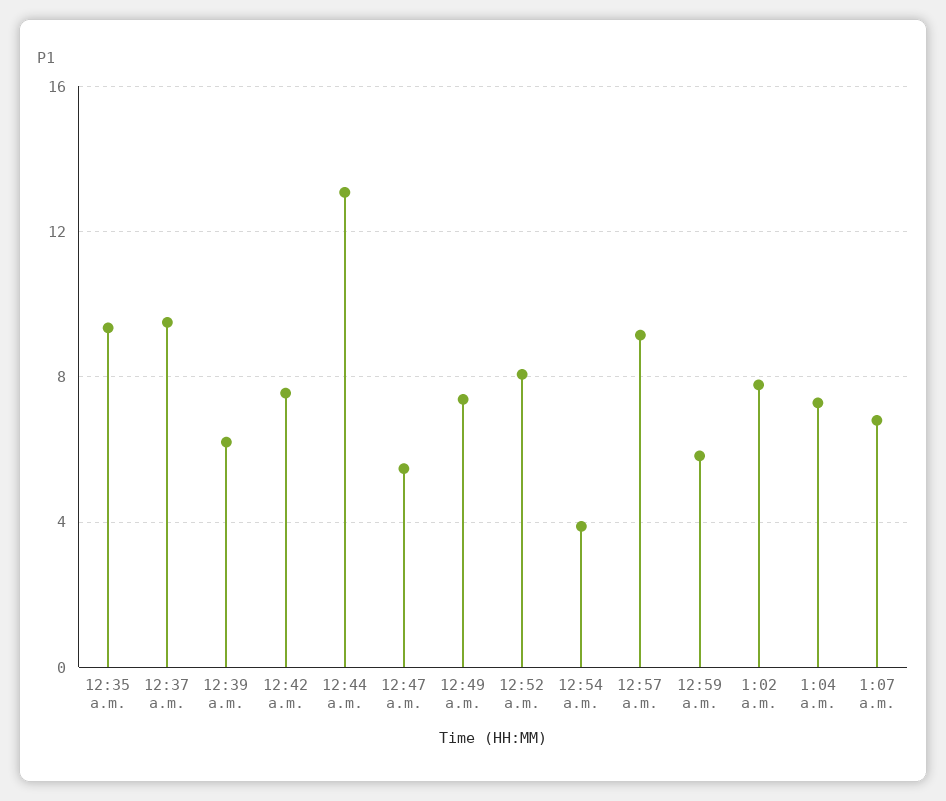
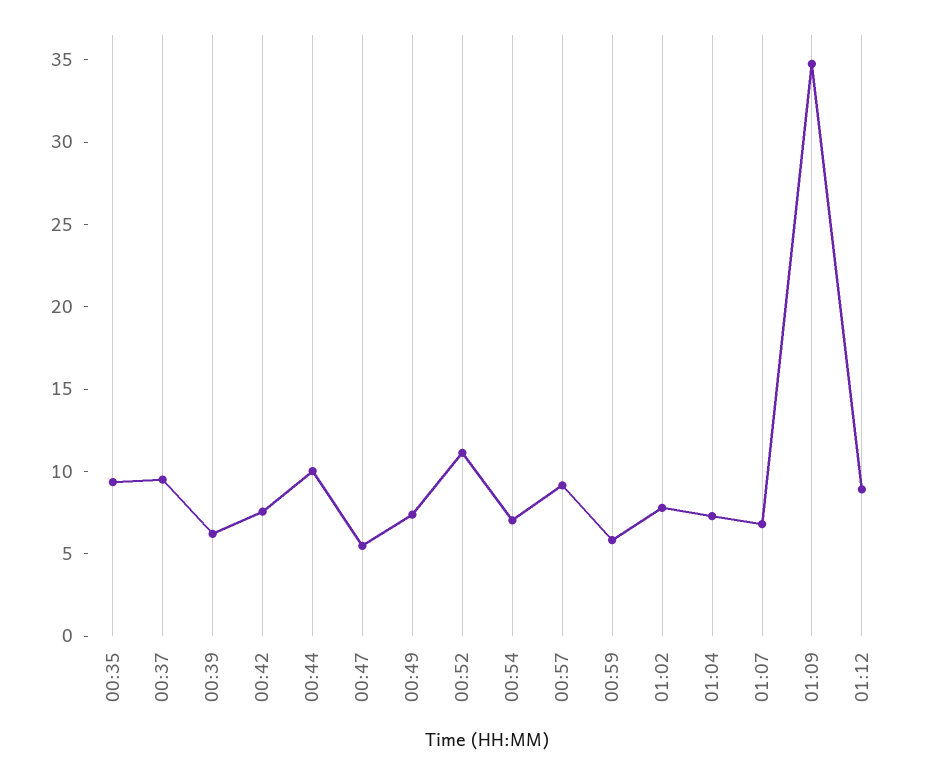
12:44 a.m.: 13 -> 10
12:52 a.m.: 8 -> 11
12:54 a.m.: 4 -> 7
01:09: none -> 35
01:12: none -> 9

